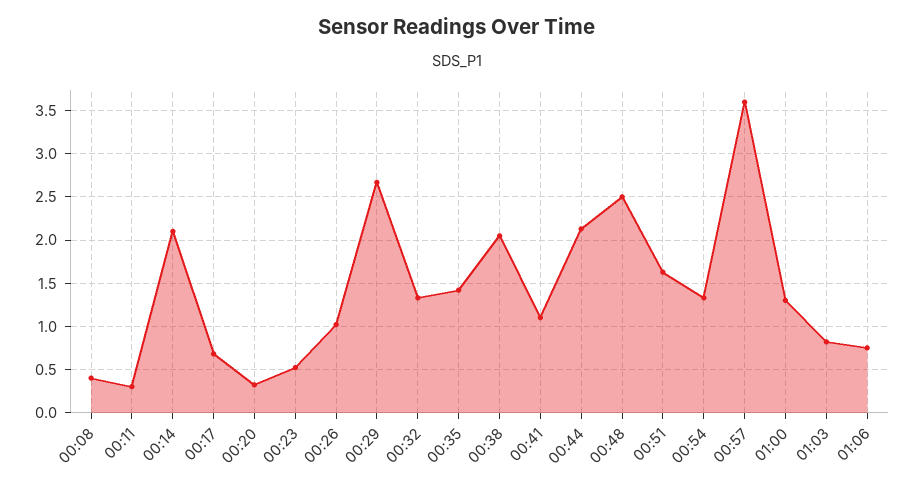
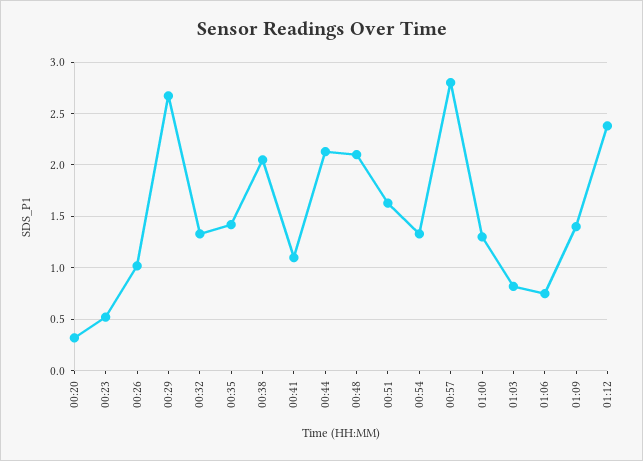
00:08: 0.4 -> none
00:11: 0.3 -> none
00:14: 2.1 -> none
00:17: 0.7 -> none
00:48: 2.5 -> 2.1
00:57: 3.6 -> 2.8
01:09: none -> 1.4
01:12: none -> 2.4

